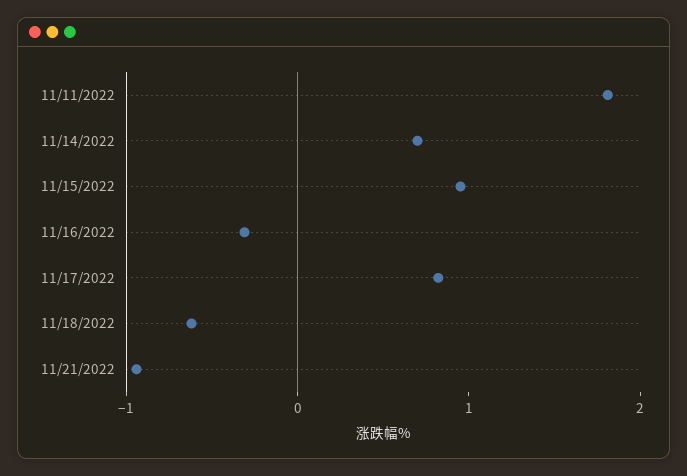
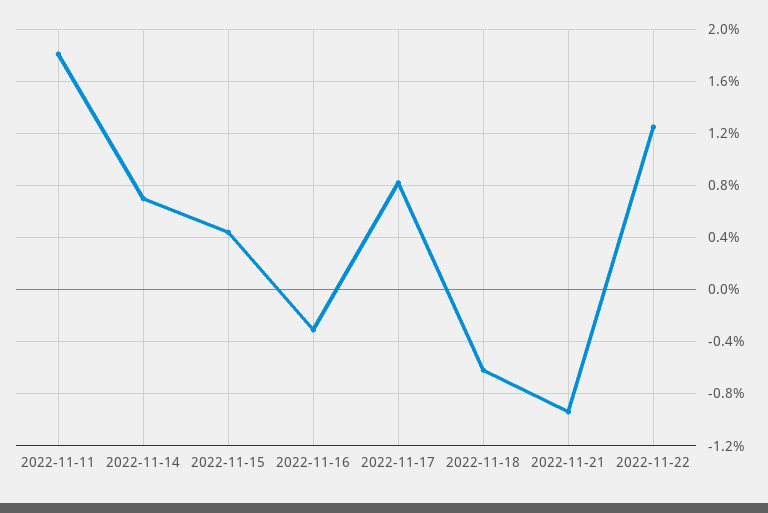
11/15/2022: 1 -> 0.45
2022-11-22: none -> 1.25

